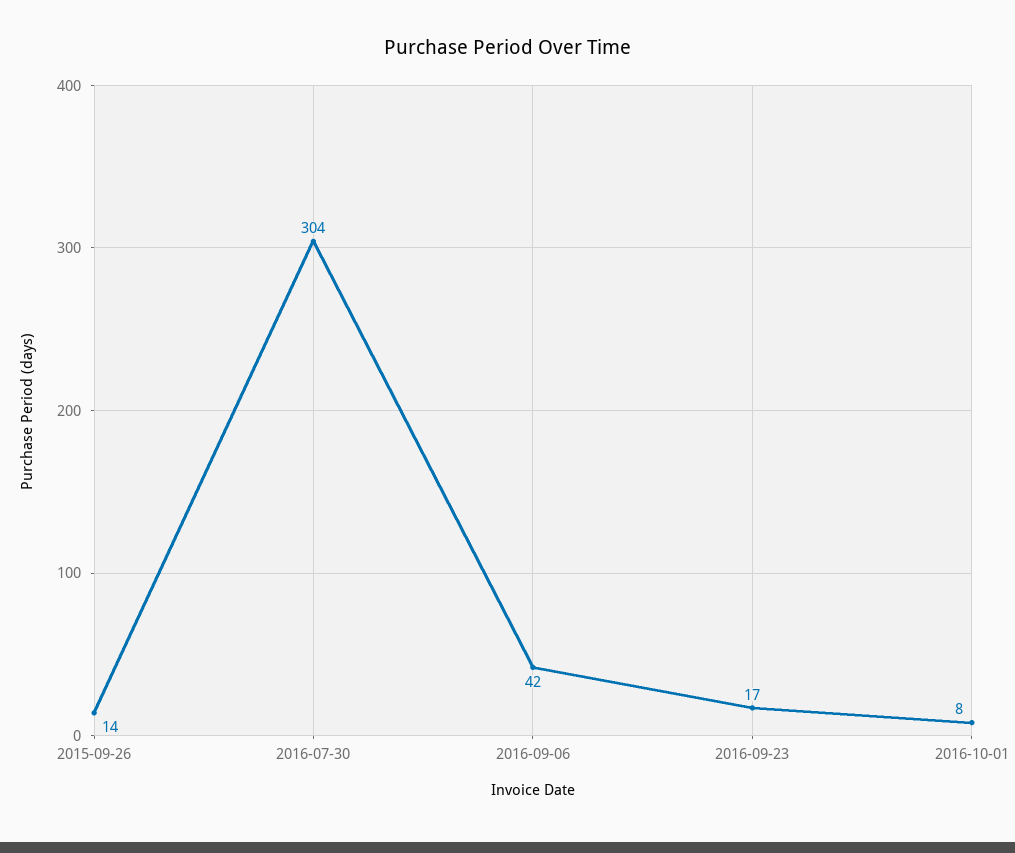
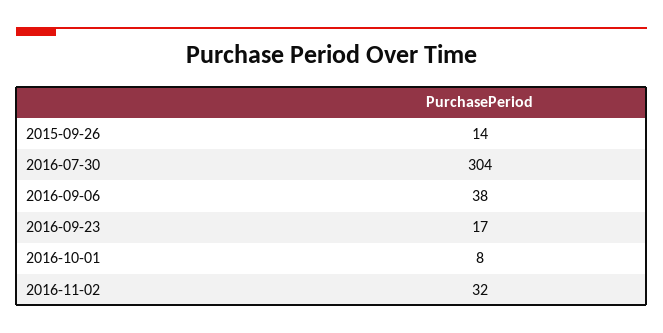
2016-09-06: 42 -> 38
2016-11-02: none -> 32

